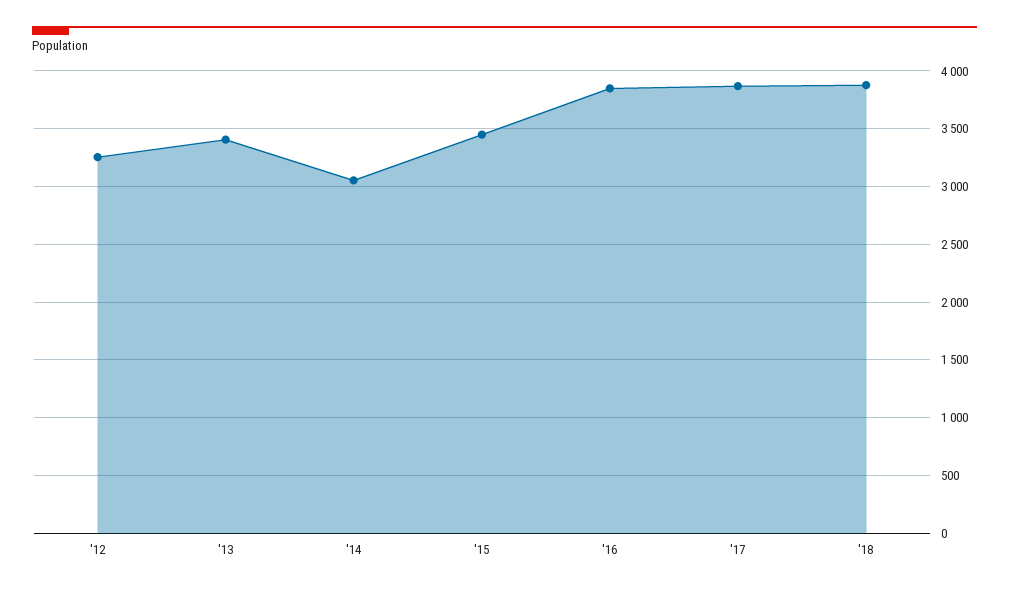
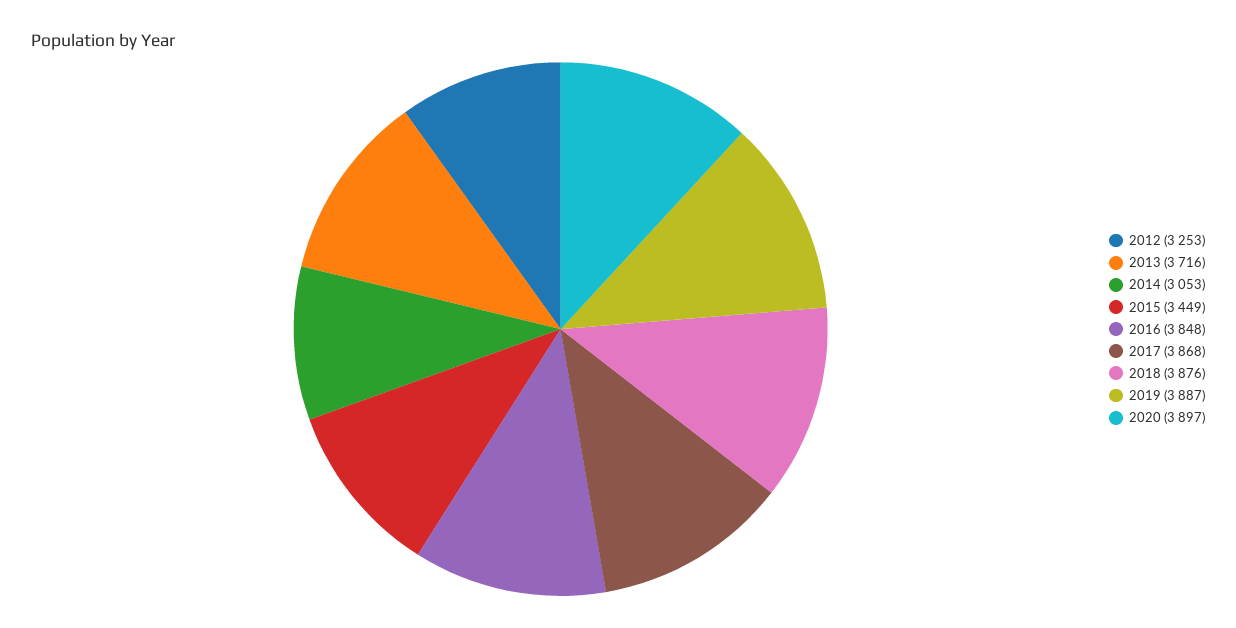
'13: 3400 -> 3716
2019: none -> 3887
2020: none -> 3897

